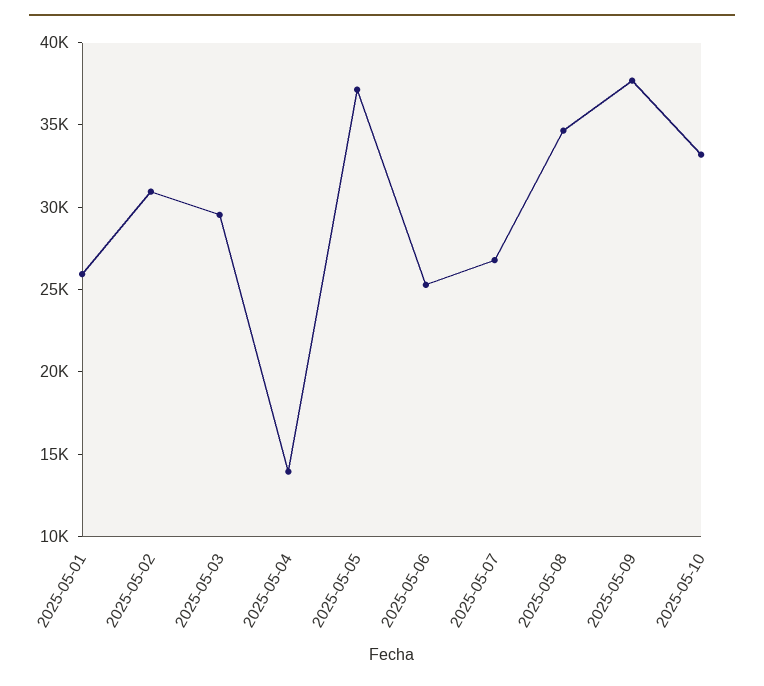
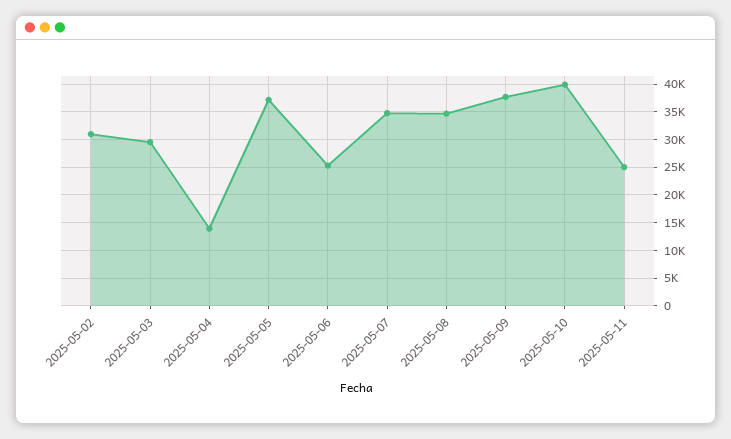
2025-05-01: 26000 -> none
2025-05-07: 27000 -> 35000
2025-05-10: 33000 -> 40000
2025-05-11: none -> 25000

